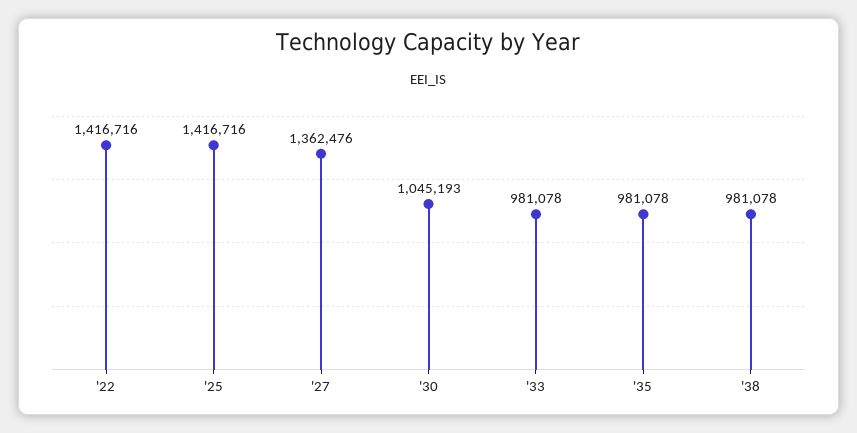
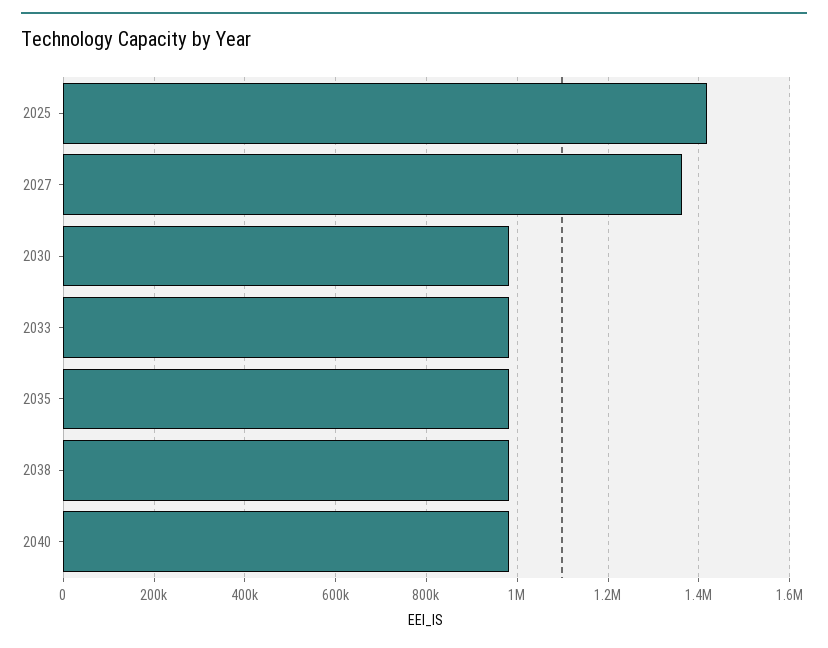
'22: 1416716 -> none
'30: 1045193 -> 980000
2040: none -> 980000

